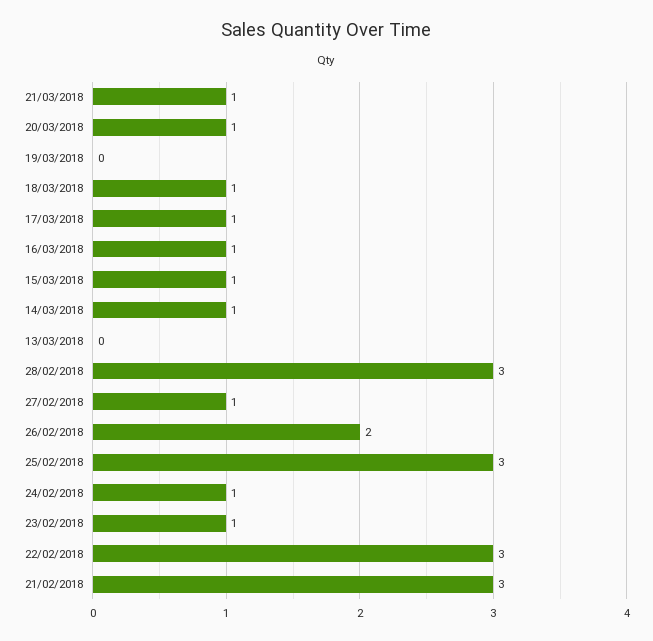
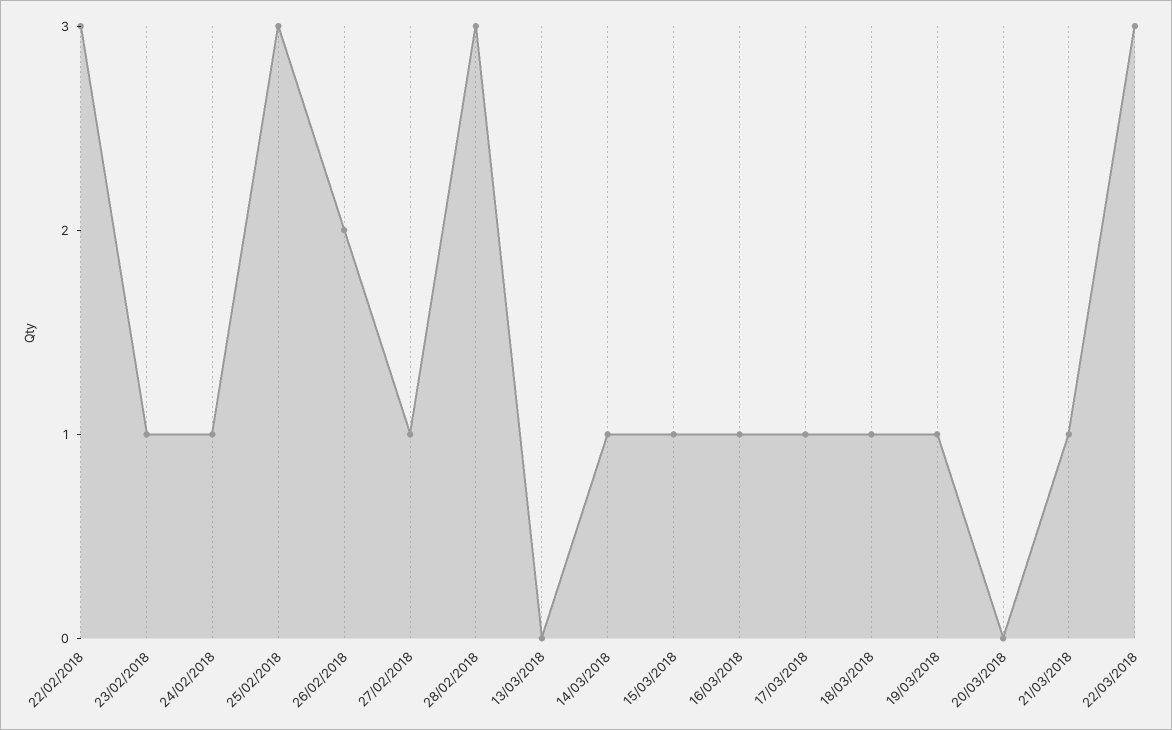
20/03/2018: 1 -> 0
19/03/2018: 0 -> 1
21/02/2018: 3 -> none
22/03/2018: none -> 3

